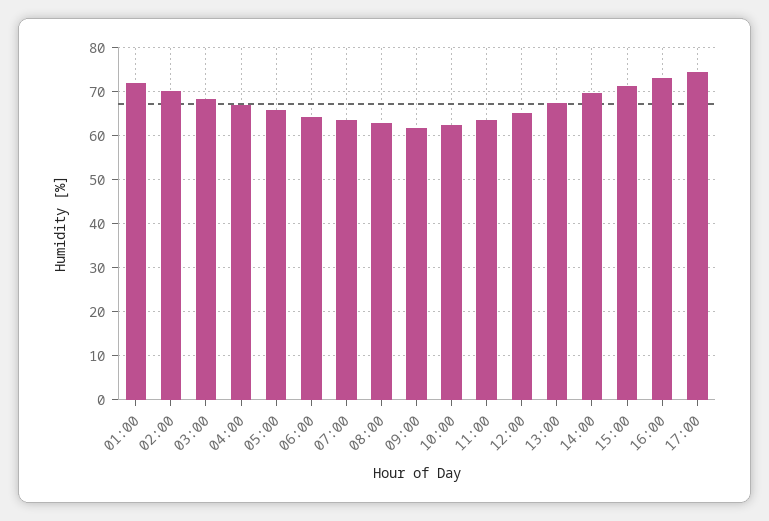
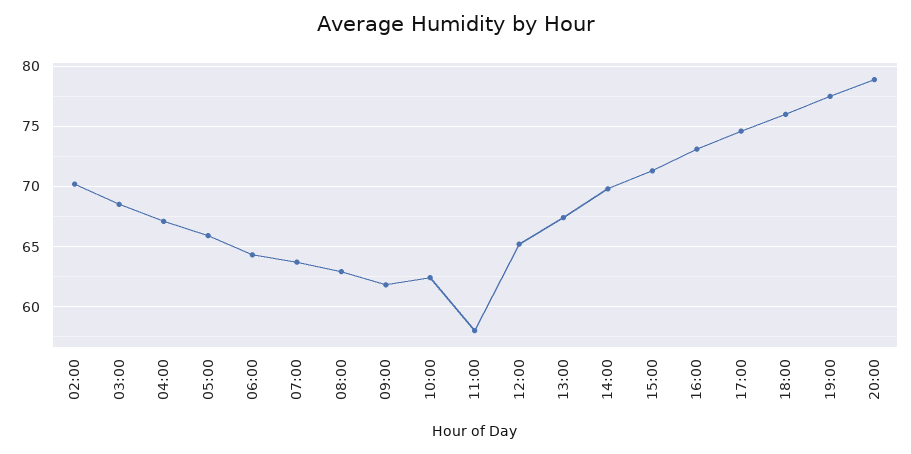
01:00: 72 -> none
11:00: 64 -> 58
18:00: none -> 76
19:00: none -> 77.5
20:00: none -> 79

